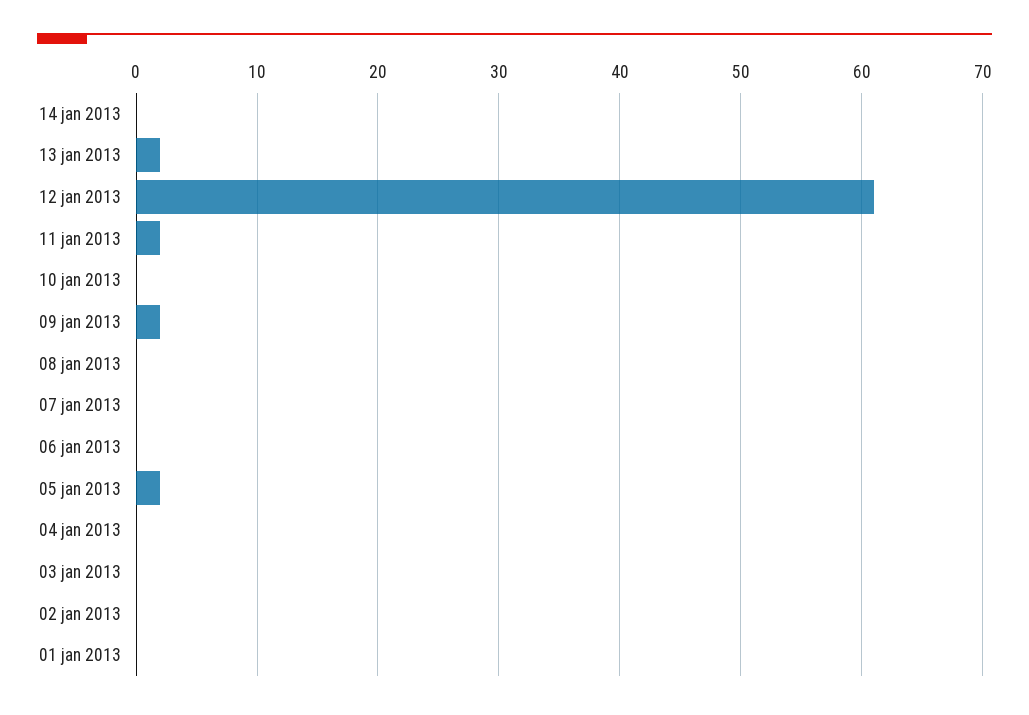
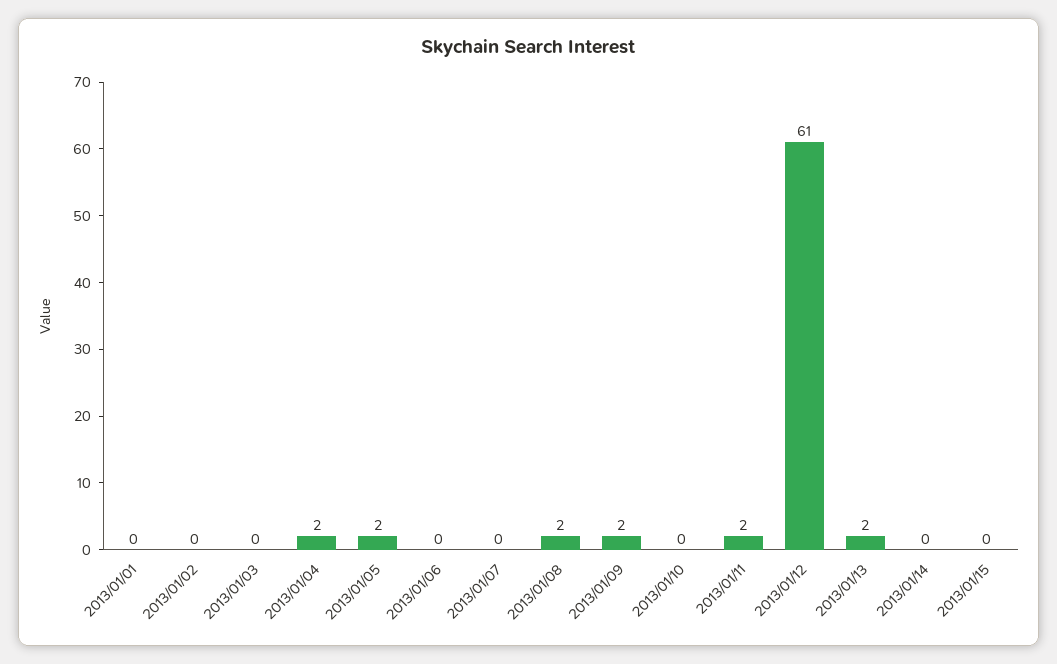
08 jan 2013: 0 -> 2
04 jan 2013: 0 -> 2
2013/01/15: none -> 0

